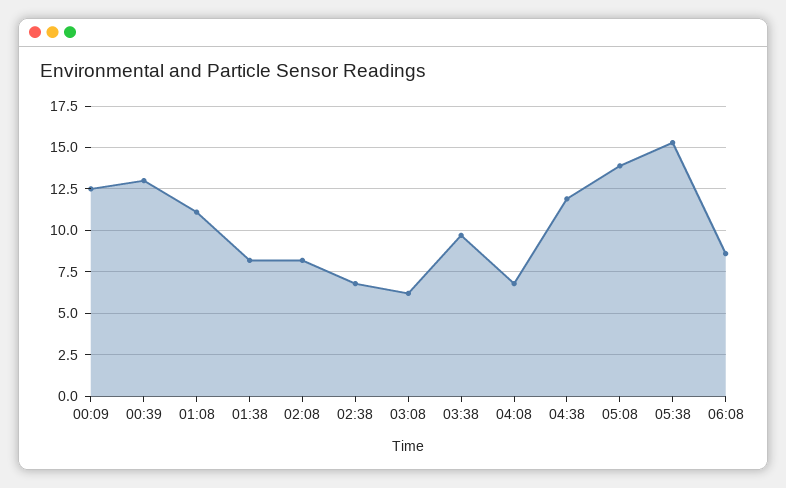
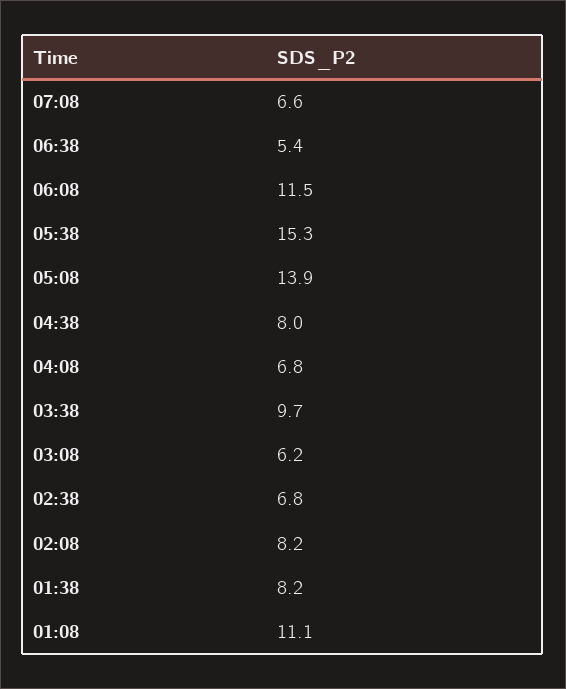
00:09: 12.5 -> none
00:39: 13 -> none
04:38: 12 -> 8
06:08: 8.5 -> 11.5
07:08: none -> 6.6
06:38: none -> 5.4

